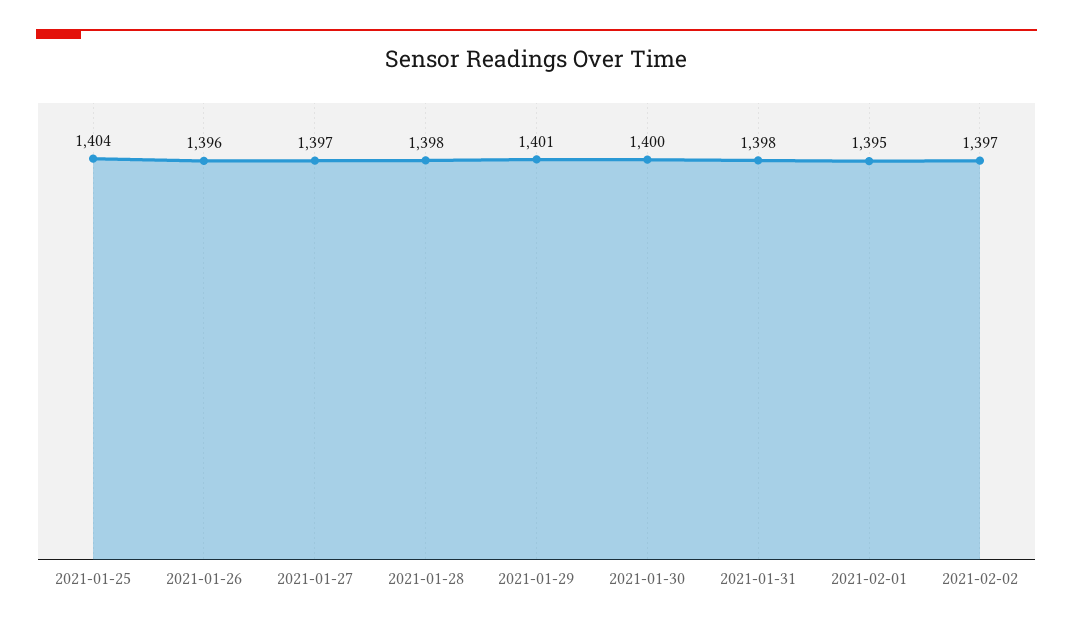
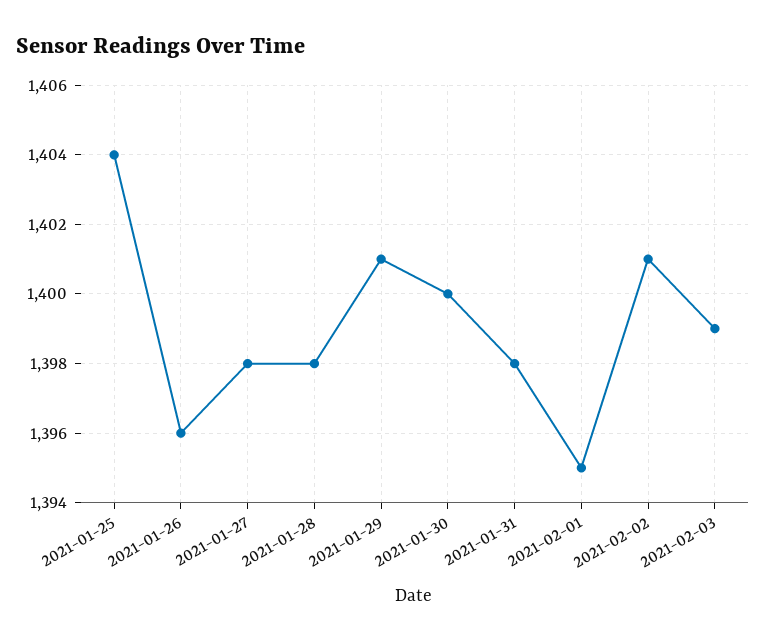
2021-01-27: 1397 -> 1398
2021-02-02: 1397 -> 1401
2021-02-03: none -> 1399

